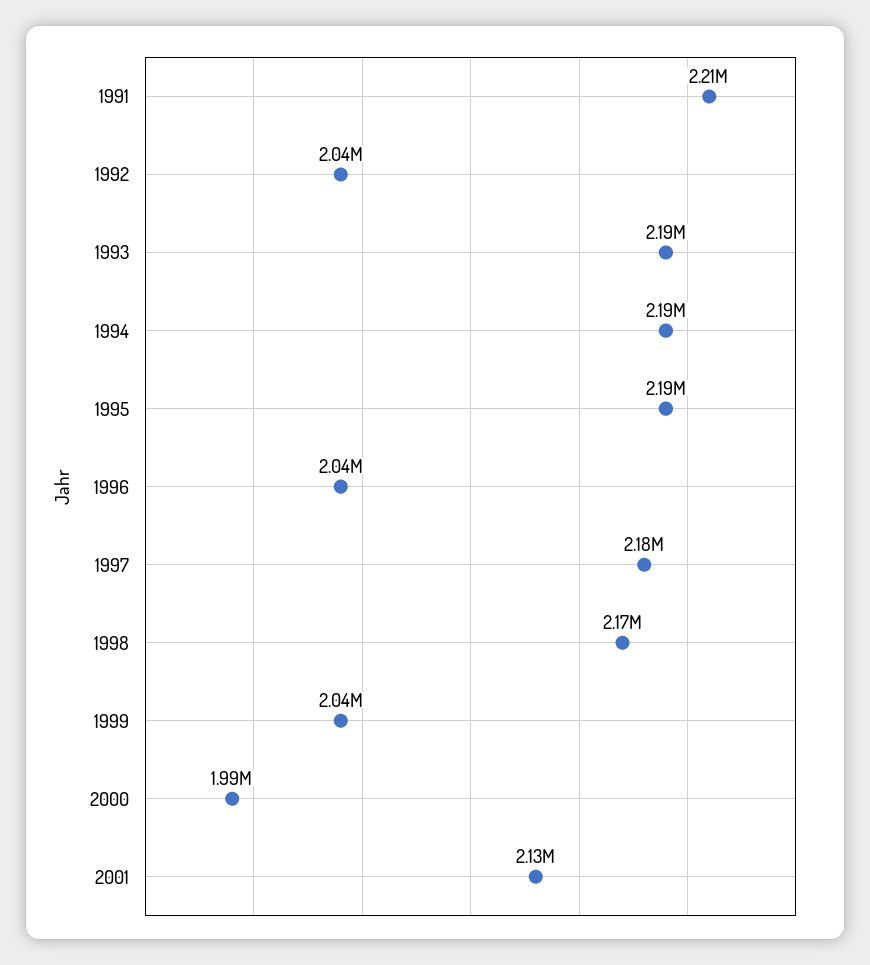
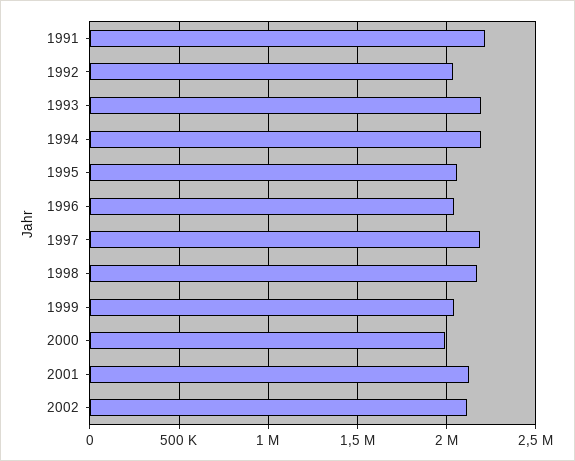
1995: 2190000 -> 2050000
2002: none -> 2100000

